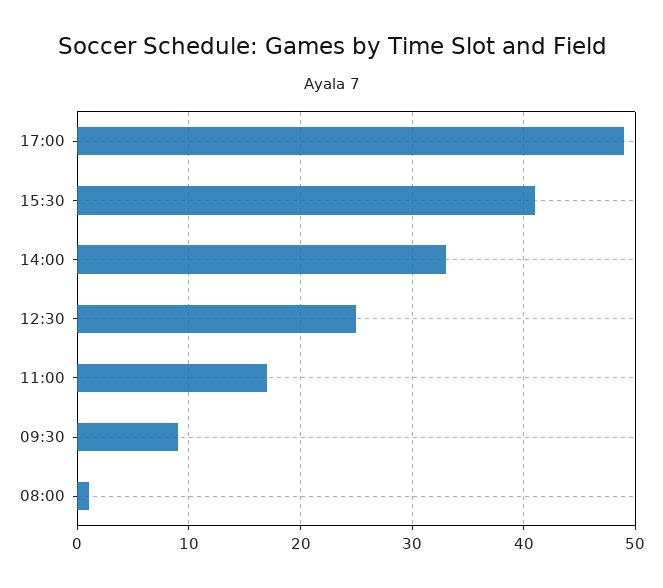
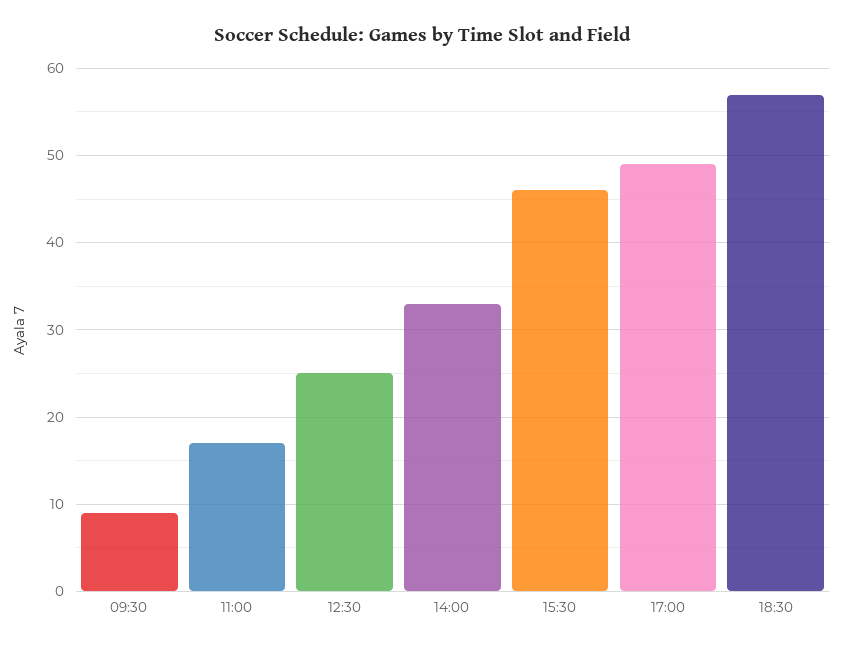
15:30: 41 -> 46
08:00: 1 -> none
18:30: none -> 57

